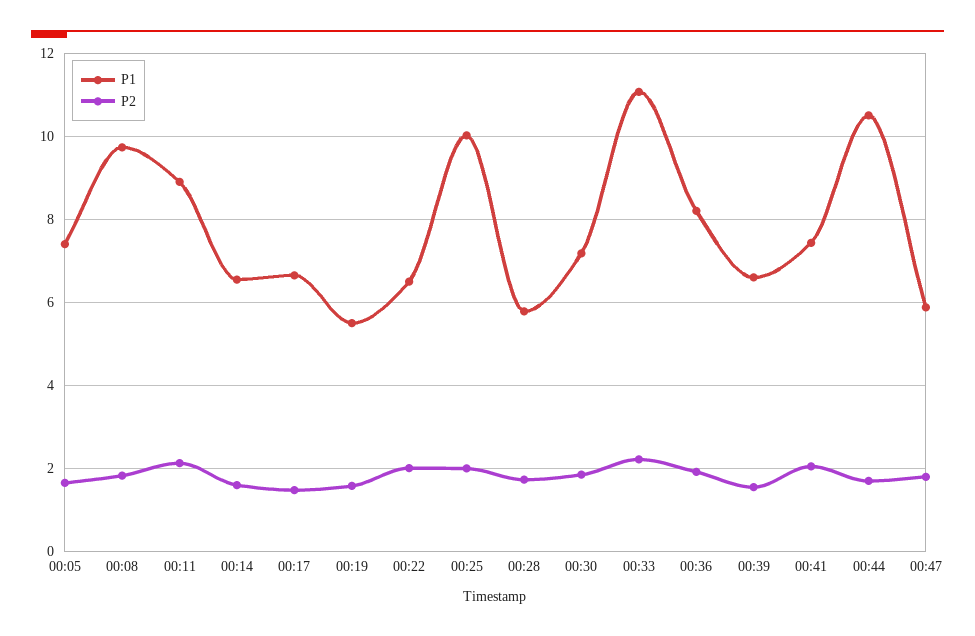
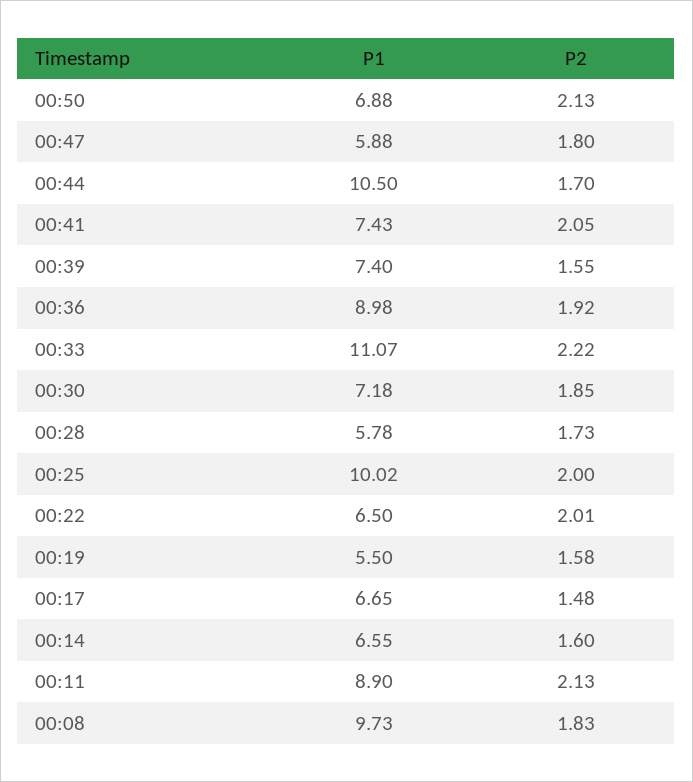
P1, 00:05: 7.4 -> none
P2, 00:05: 1.6 -> none
P1, 00:36: 8.2 -> 8.98
P1, 00:39: 6.6 -> 7.4
P1, 00:50: none -> 6.88
P2, 00:50: none -> 2.13

